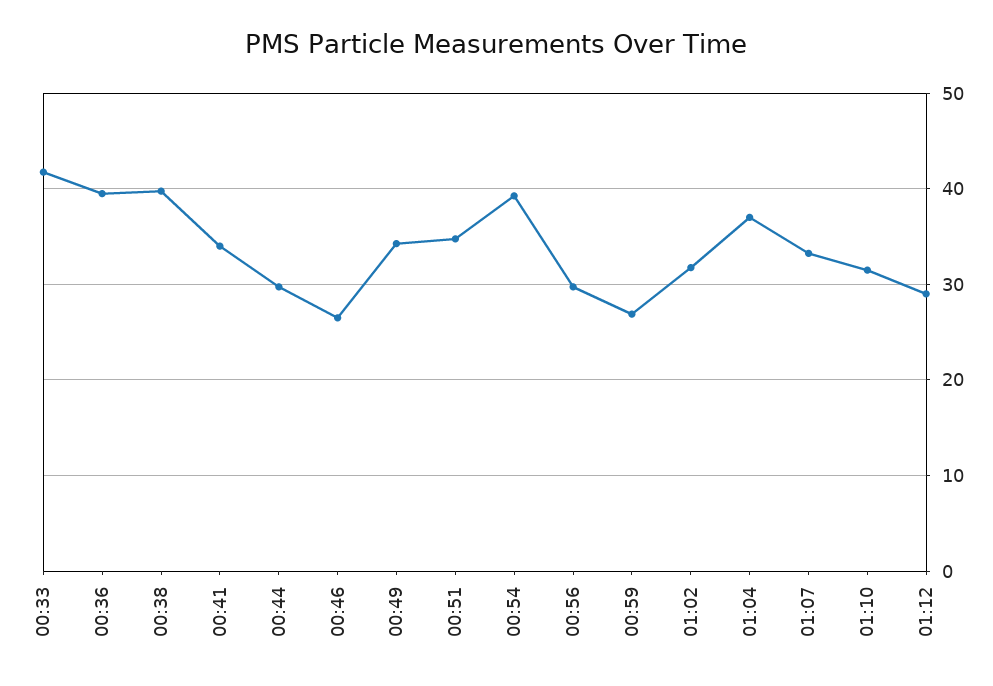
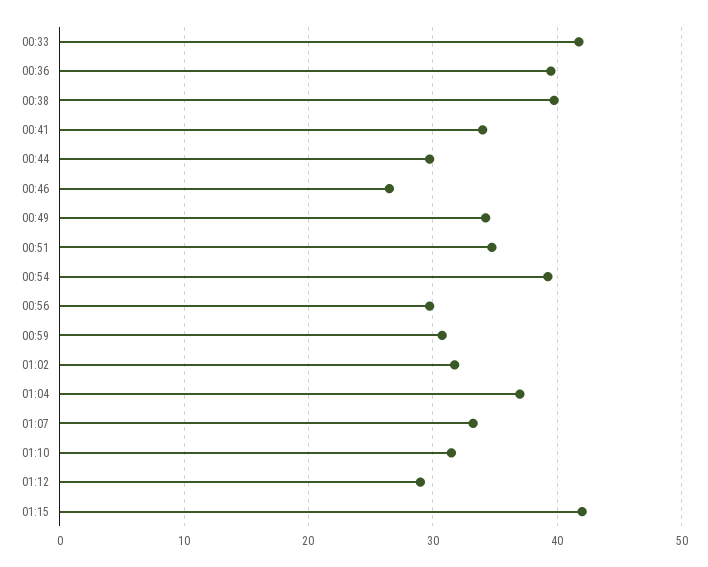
00:59: 27 -> 31
01:15: none -> 42

